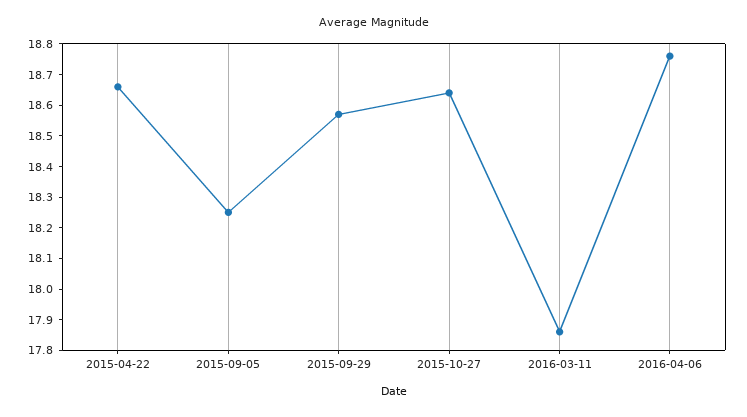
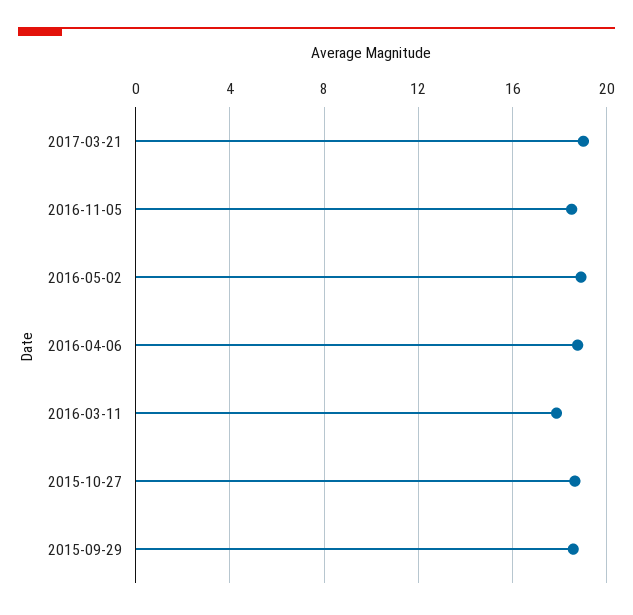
2015-04-22: 18.65 -> none
2015-09-05: 18.25 -> none
2017-03-21: none -> 19
2016-11-05: none -> 18.5
2016-05-02: none -> 19

